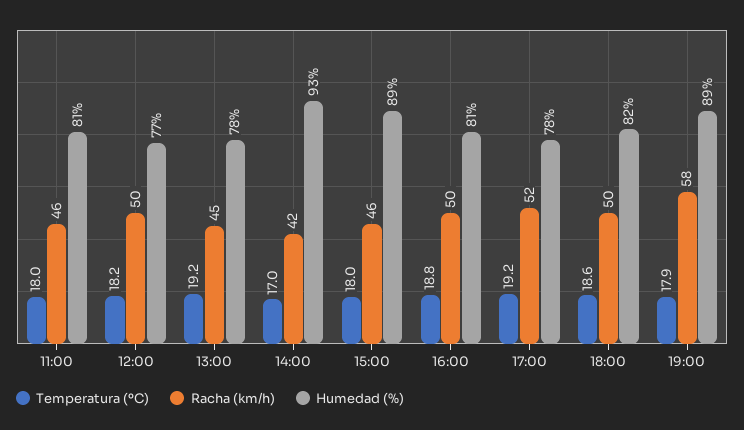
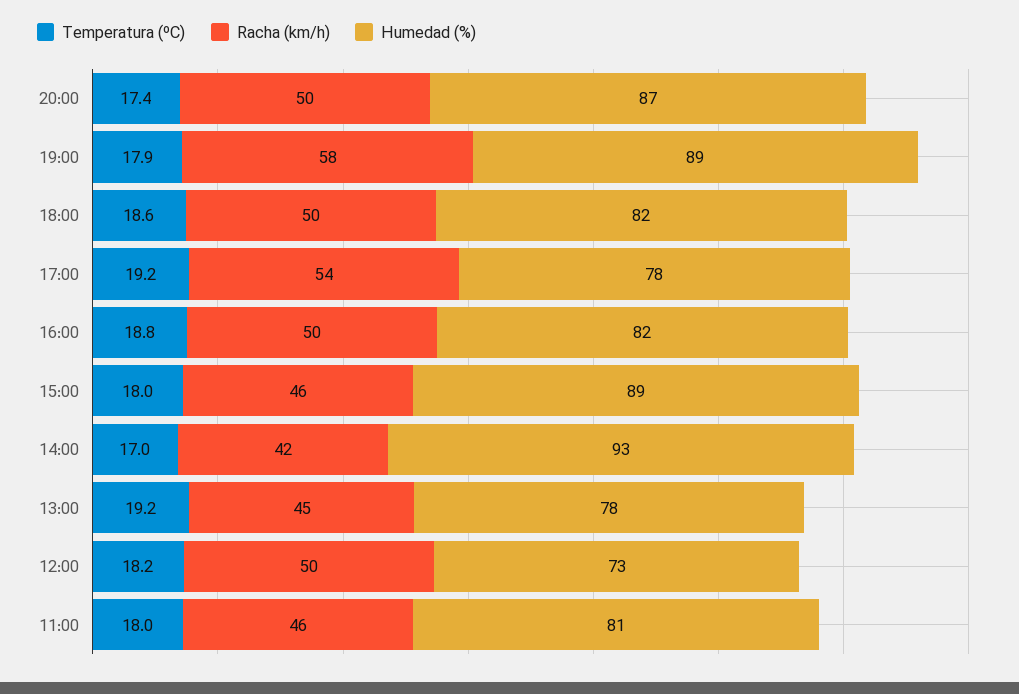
Humedad (%), 12:00: 77 -> 73
Humedad (%), 16:00: 81 -> 82
Racha (km/h), 17:00: 52 -> 54
Temperatura (ºC), 20:00: none -> 17.4
Racha (km/h), 20:00: none -> 50
Humedad (%), 20:00: none -> 87

